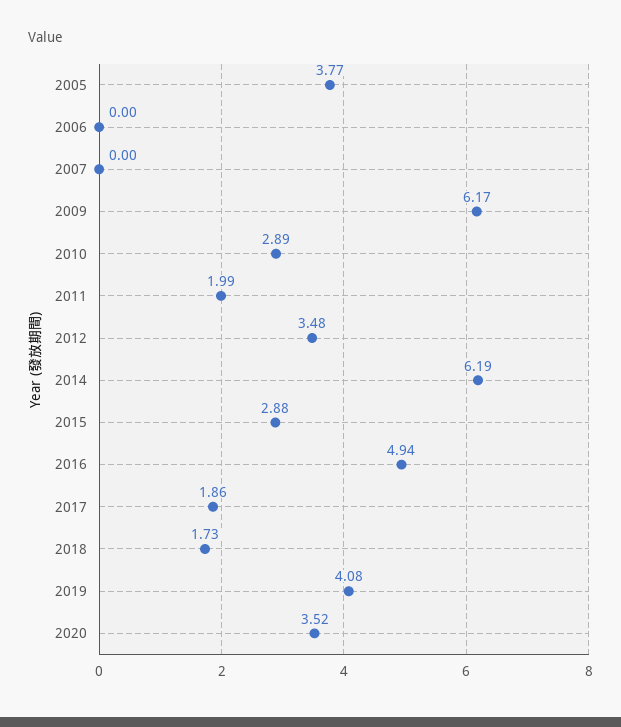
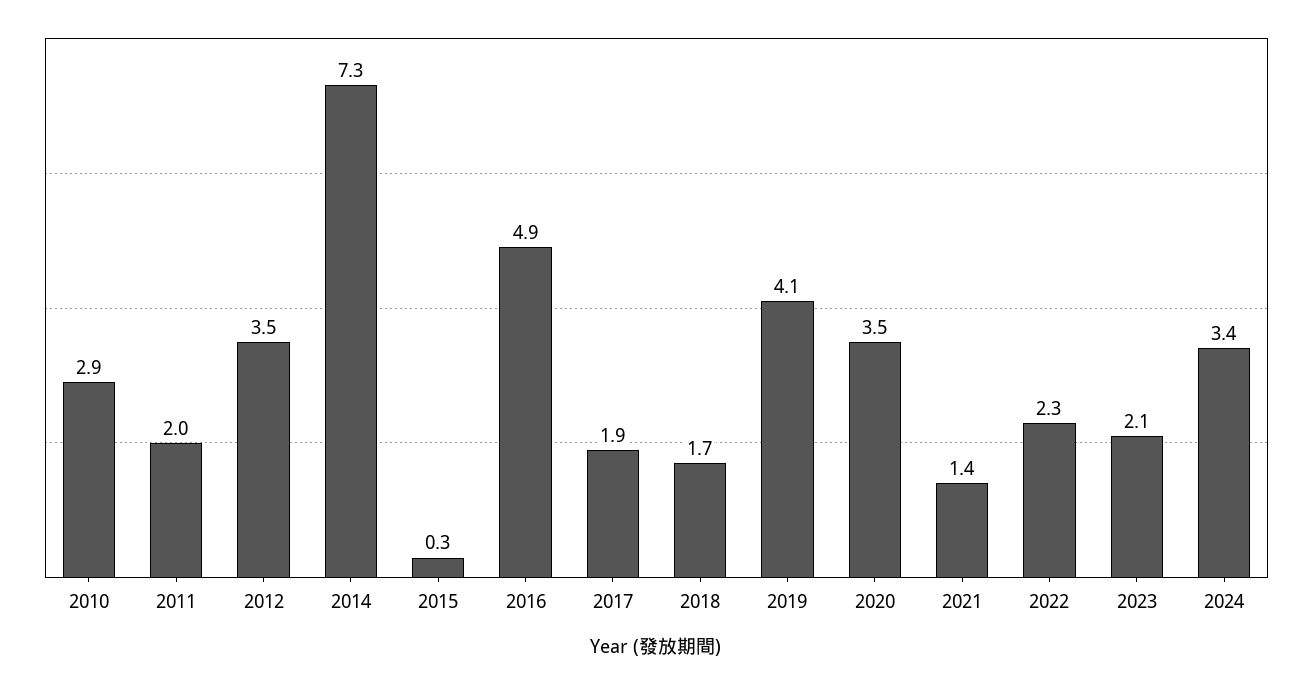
2005: 3.77 -> none
2006: 0 -> none
2007: 0 -> none
2009: 6.17 -> none
2014: 6.19 -> 7.3
2015: 2.88 -> 0.3
2021: none -> 1.4
2022: none -> 2.3
2023: none -> 2.1
2024: none -> 3.4

